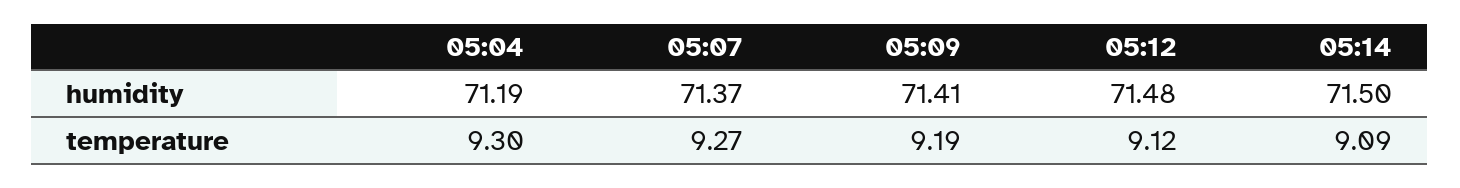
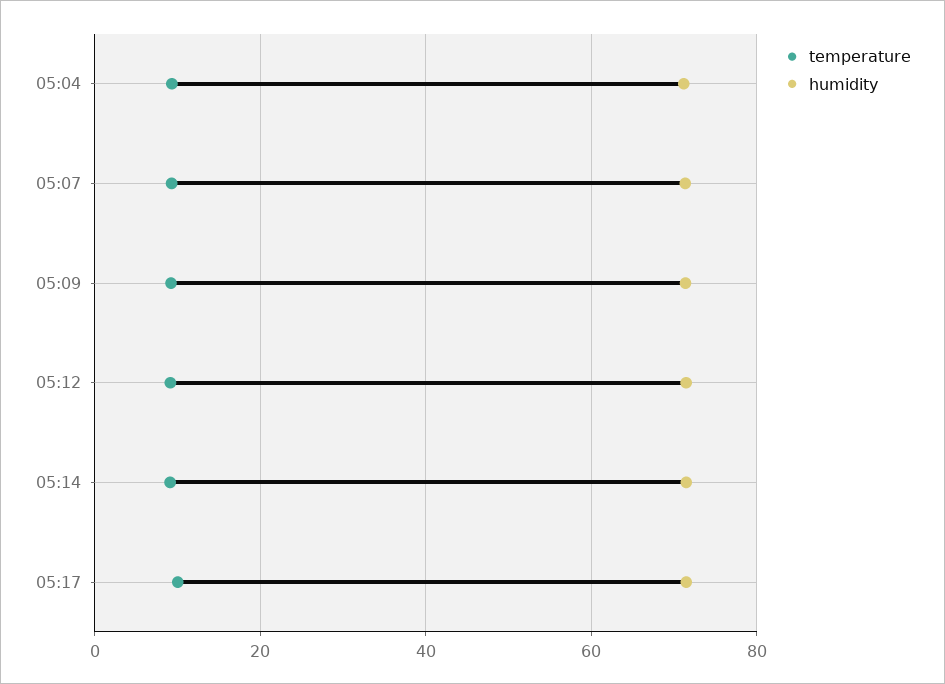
temperature, 05:17: none -> 10
humidity, 05:17: none -> 72

